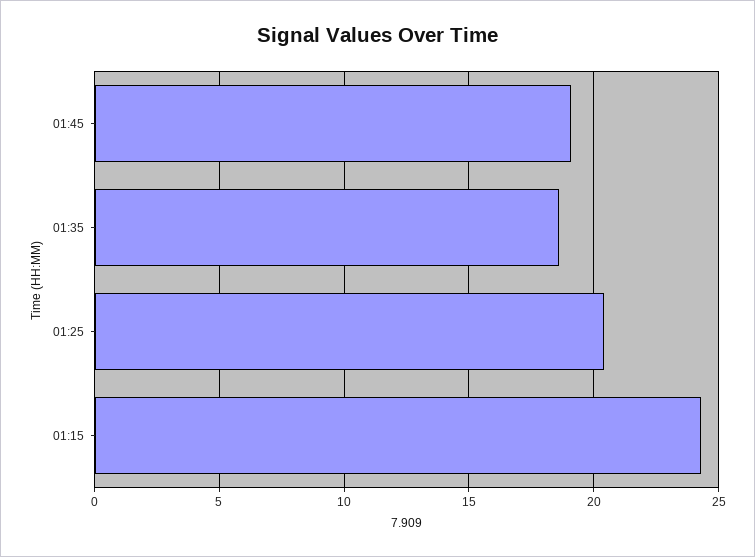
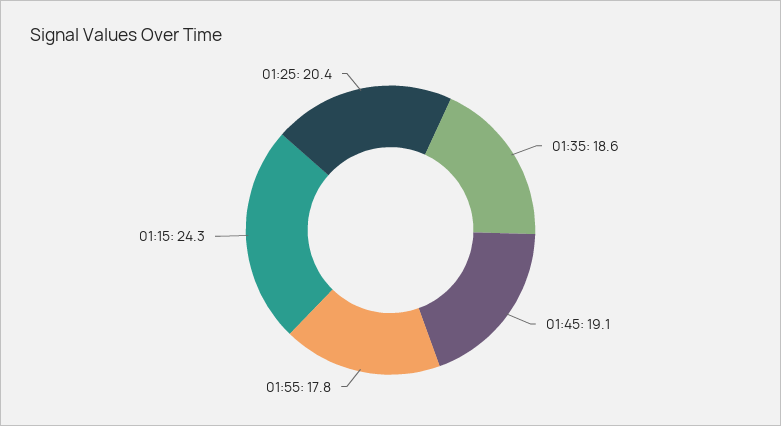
01:55: none -> 17.8

